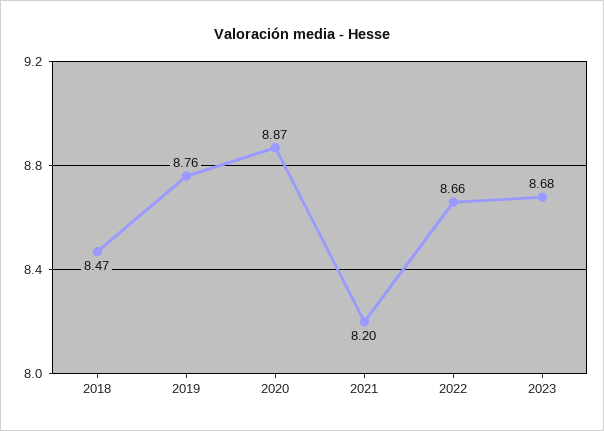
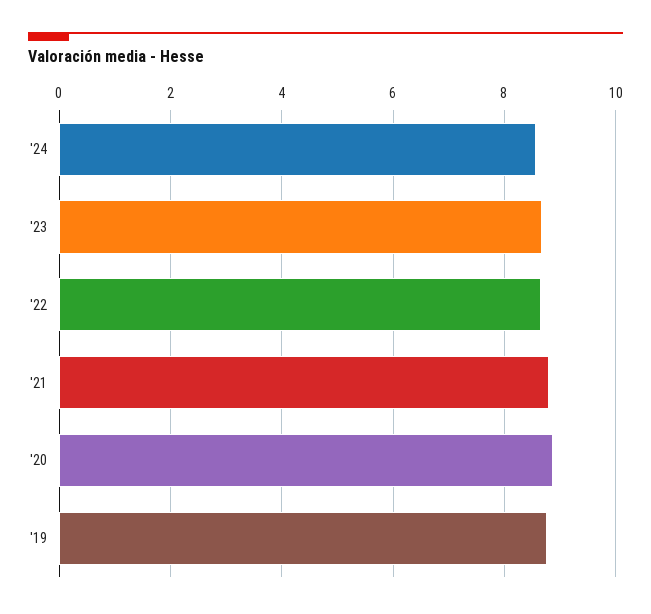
2018: 8.47 -> none
2021: 8.2 -> 8.8
'24: none -> 8.6

